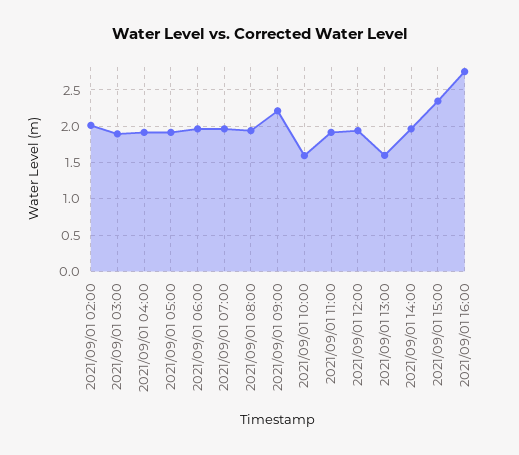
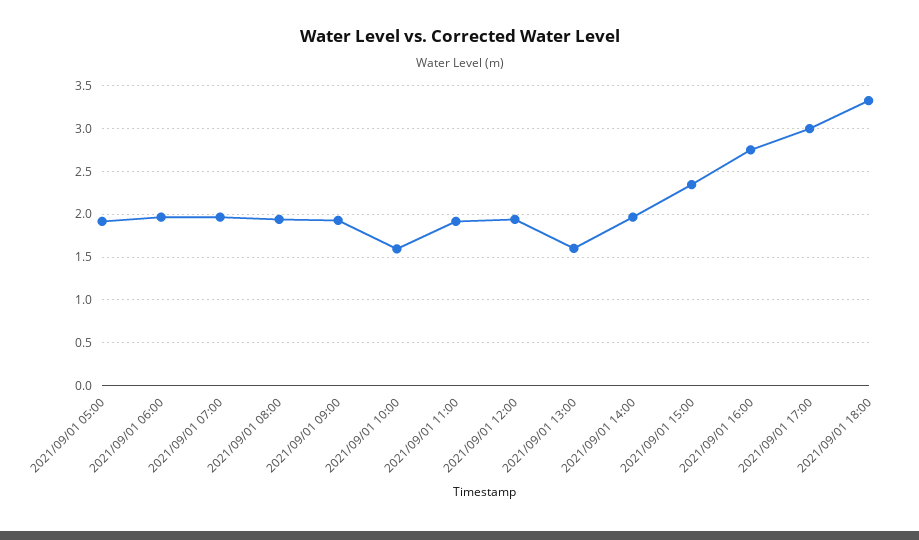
2021/09/01 02:00: 2 -> none
2021/09/01 03:00: 1.9 -> none
2021/09/01 04:00: 1.9 -> none
2021/09/01 09:00: 2.2 -> 1.9
2021/09/01 17:00: none -> 3
2021/09/01 18:00: none -> 3.3

